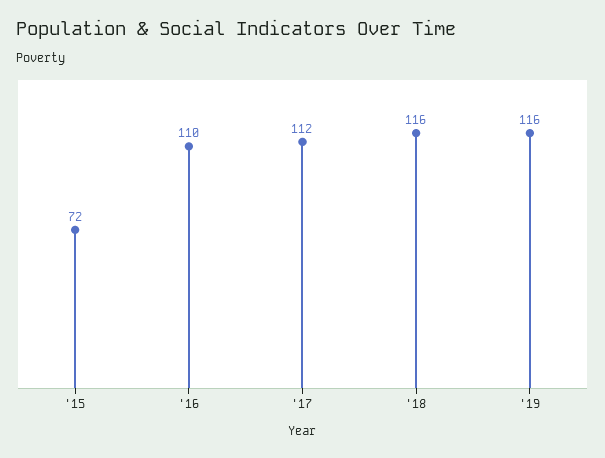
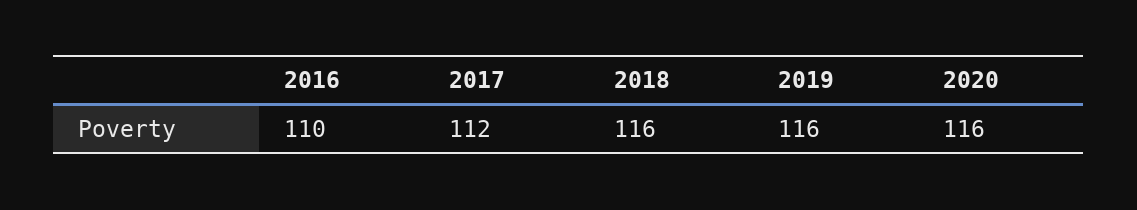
'15: 72 -> none
2020: none -> 116

